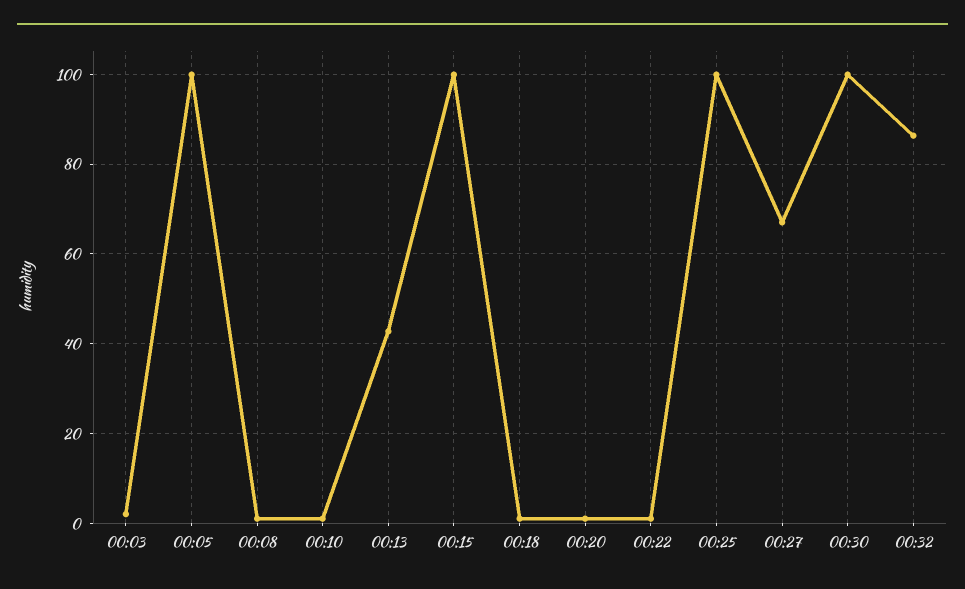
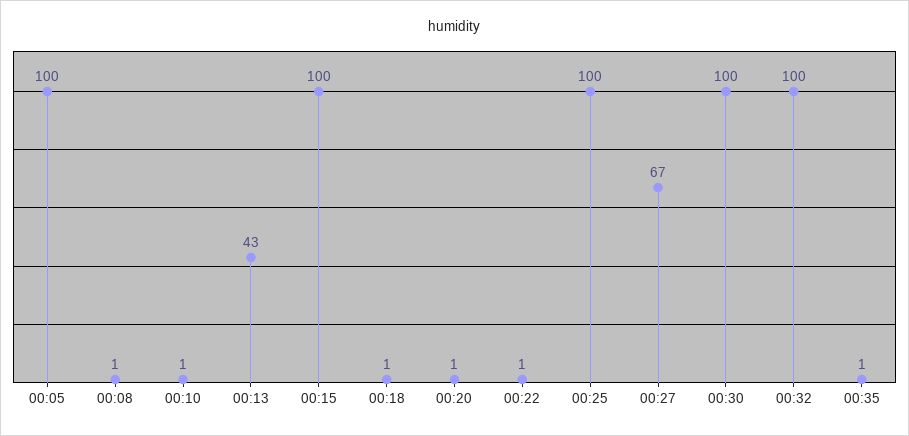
00:03: 2 -> none
00:32: 86 -> 100
00:35: none -> 1

